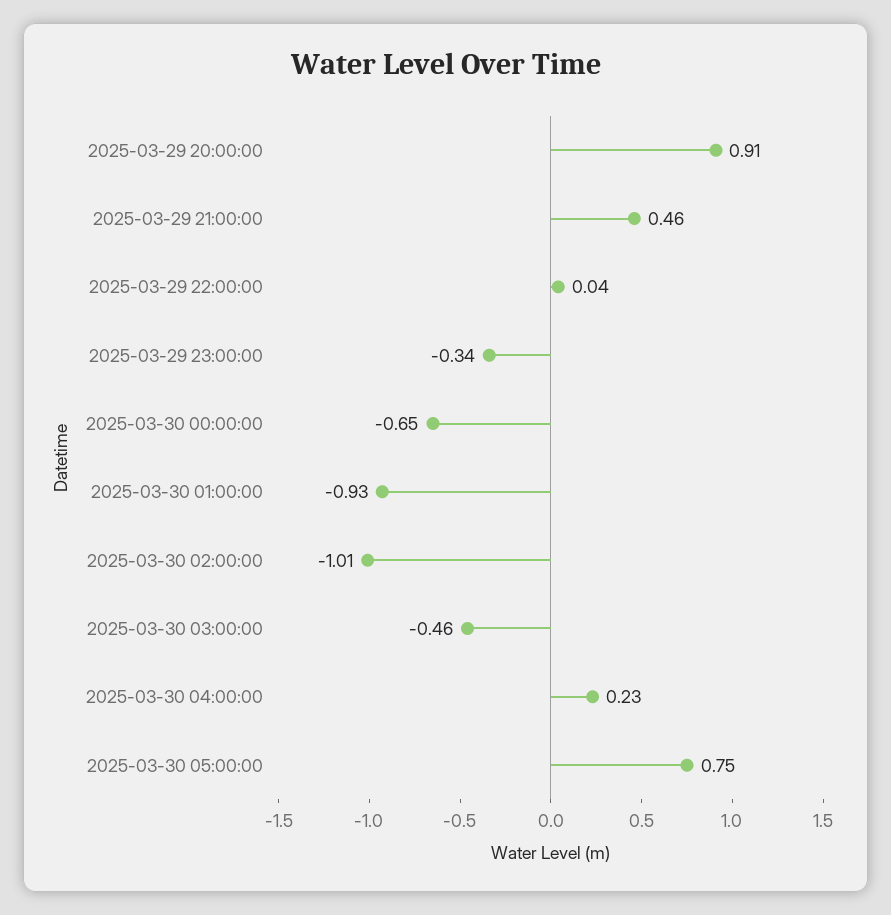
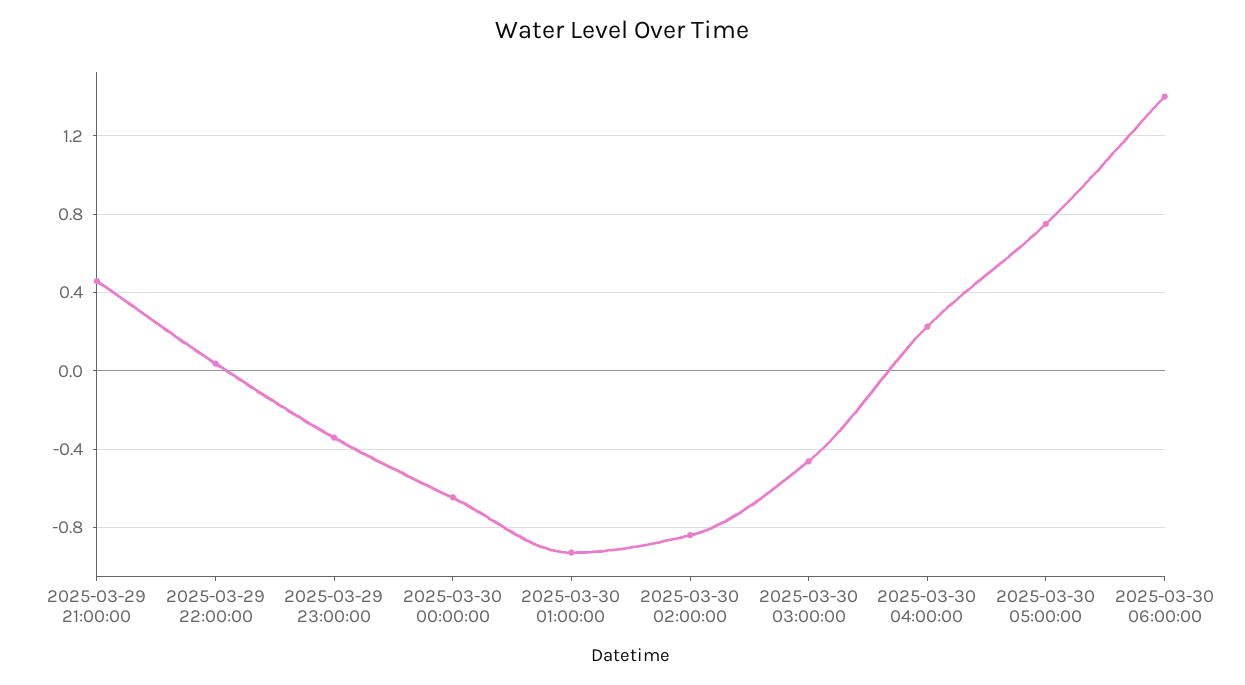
2025-03-29 20:00:00: 0.91 -> none
2025-03-30 02:00:00: -1.01 -> -0.85
2025-03-30 06:00:00: none -> 1.4

